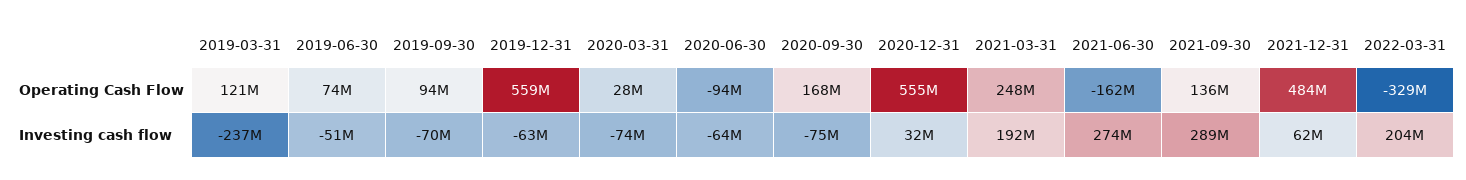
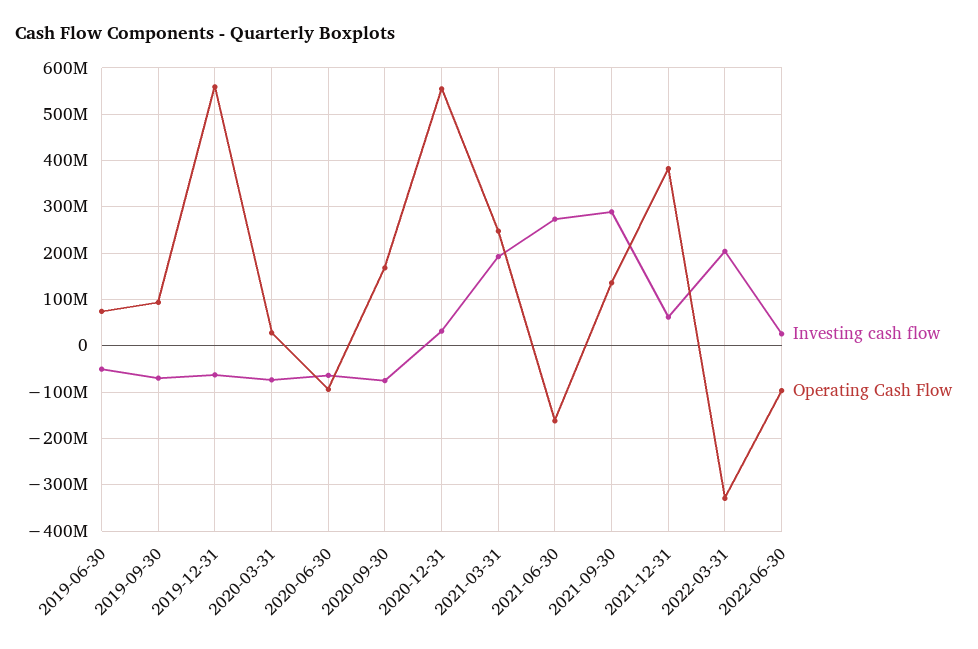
Operating Cash Flow, 2019-03-31: 121000000 -> none
Operating Cash Flow, 2021-12-31: 484000000 -> 380000000
Investing cash flow, 2019-03-31: -237000000 -> none
Investing cash flow, 2022-06-30: none -> 20000000
Operating Cash Flow, 2022-06-30: none -> -100000000

